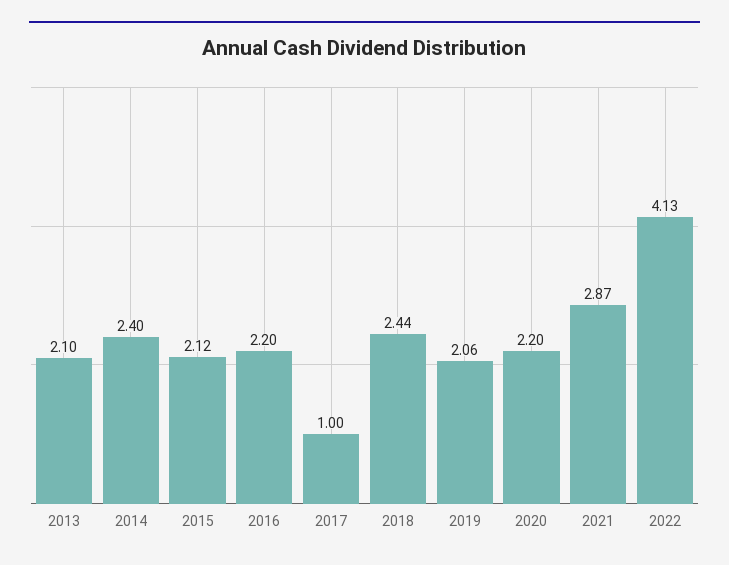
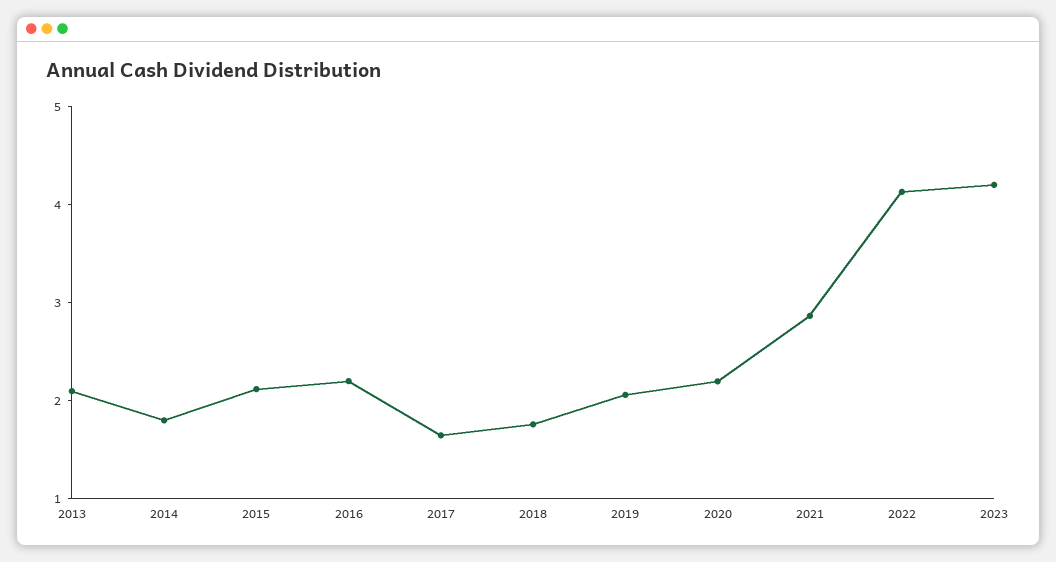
2014: 2.4 -> 1.8
2017: 1 -> 1.6
2018: 2.44 -> 1.8
2023: none -> 4.2

